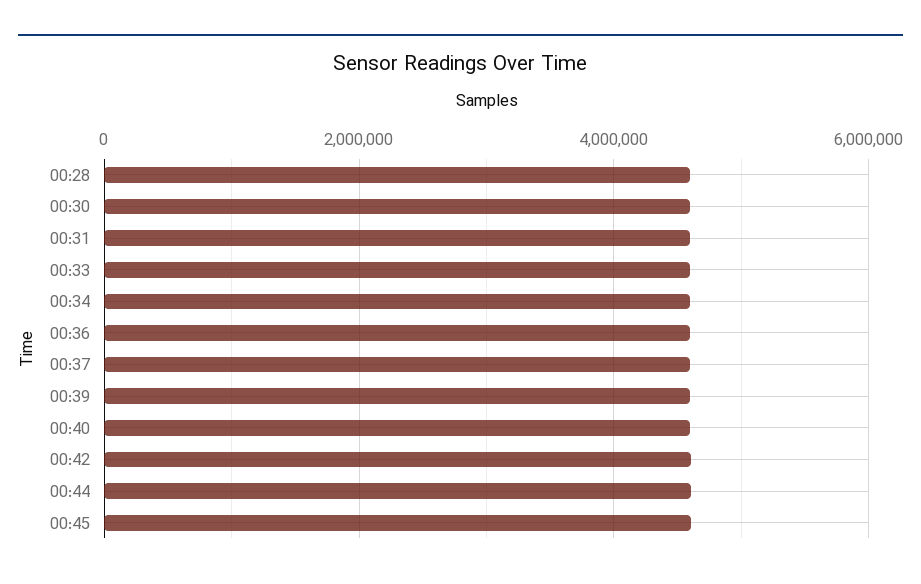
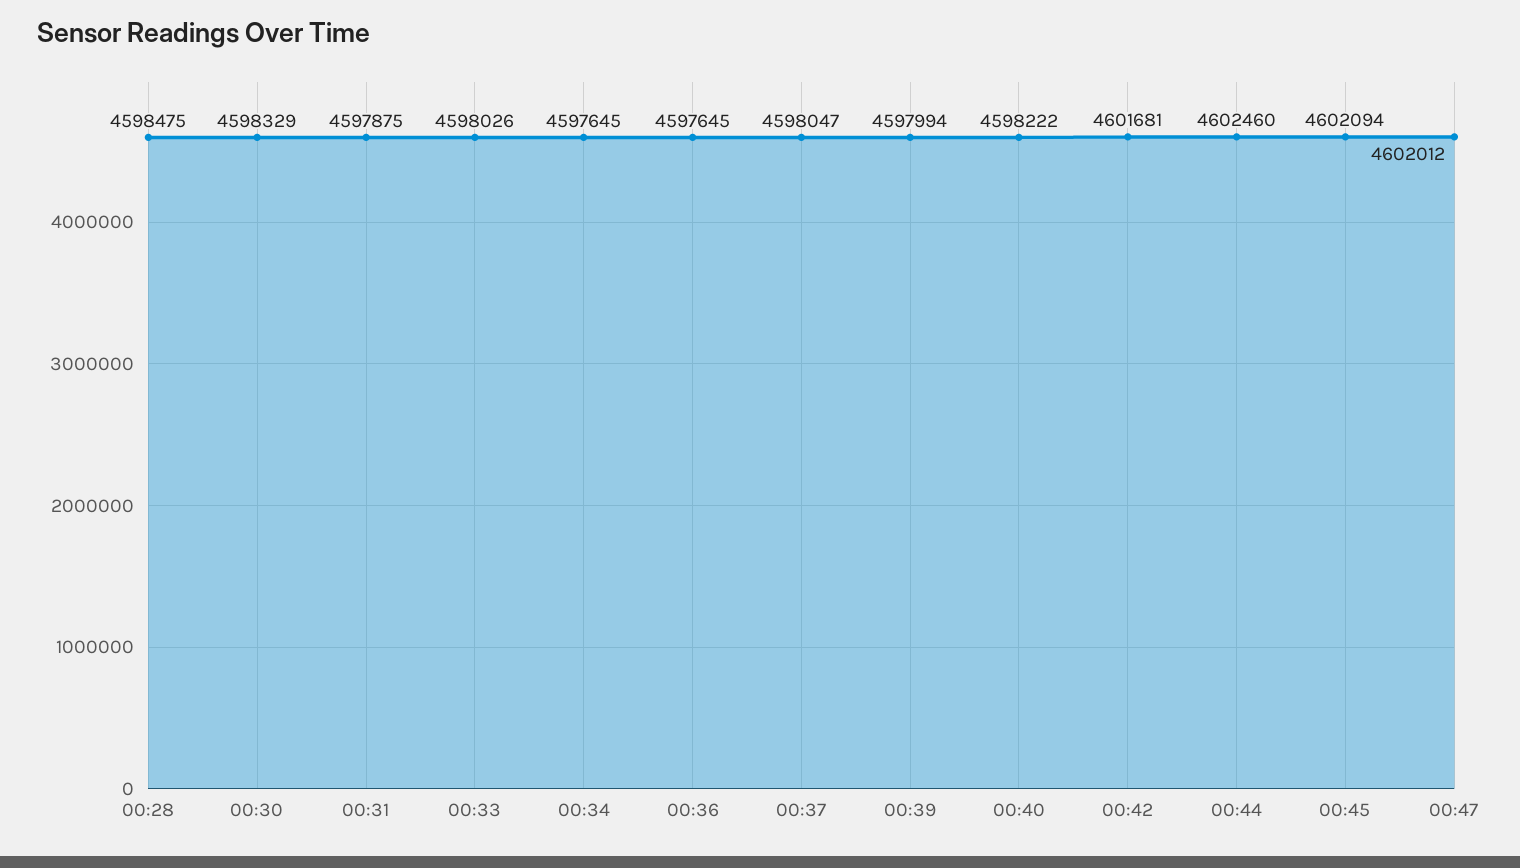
00:47: none -> 4602012

